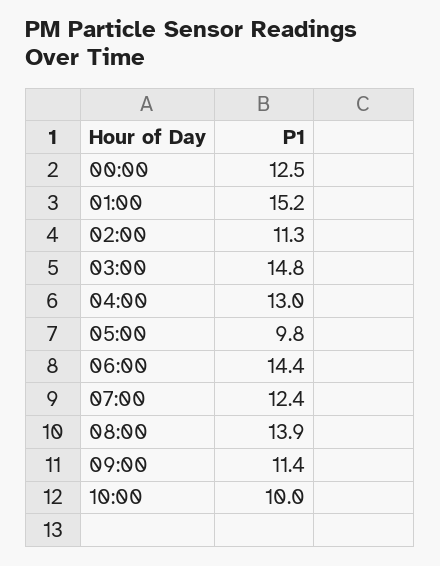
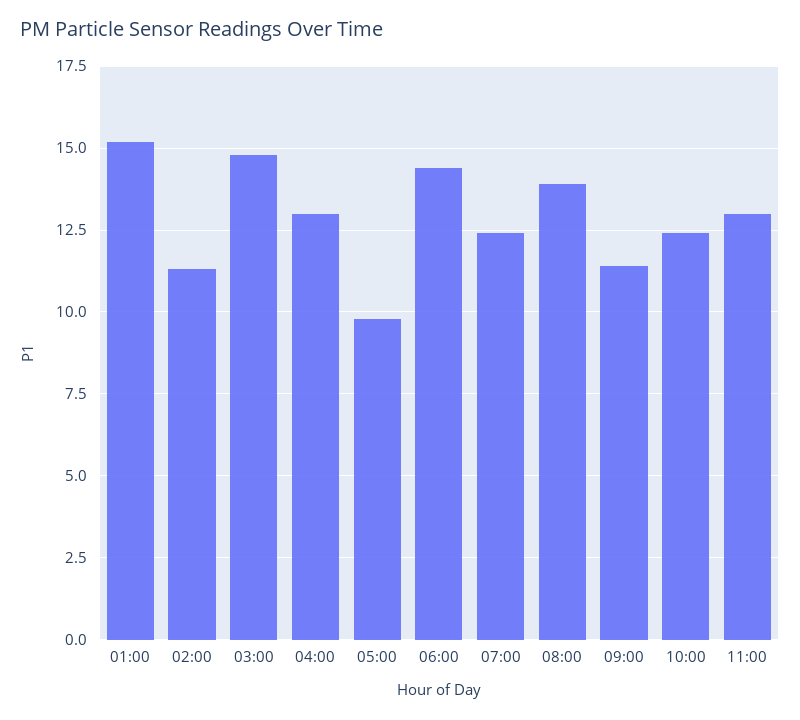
00:00: 12.5 -> none
10:00: 10 -> 12.5
11:00: none -> 13

